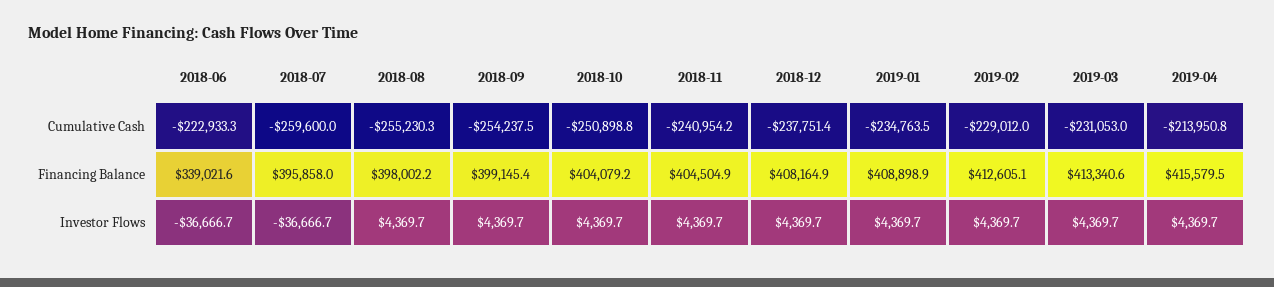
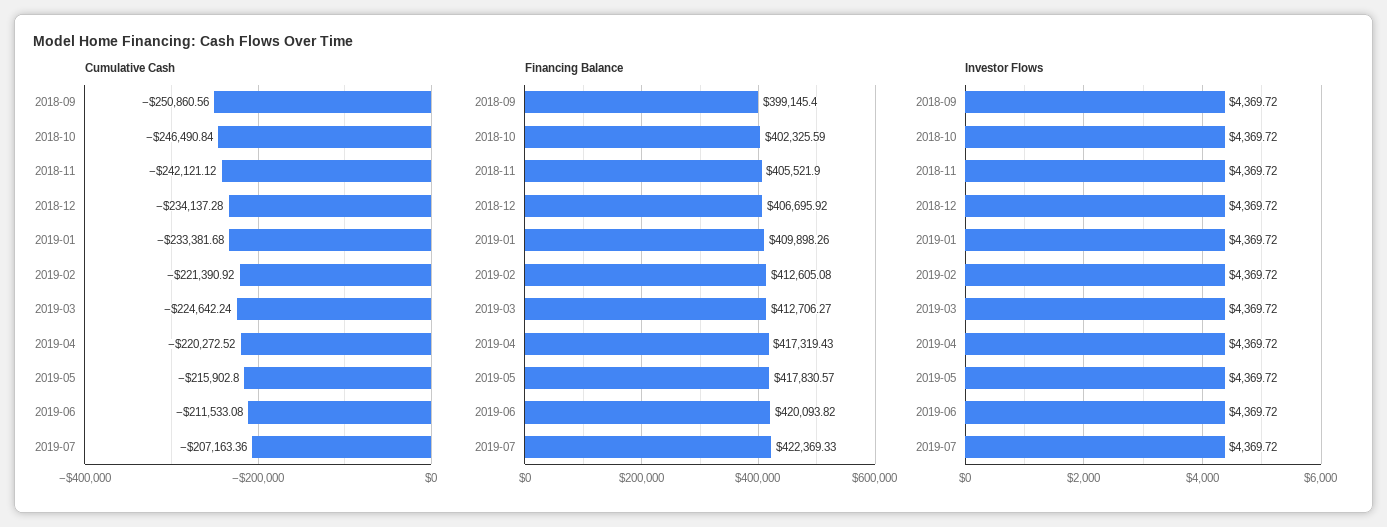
Cumulative Cash, 2018-06: -222933.3 -> none
Cumulative Cash, 2018-07: -259600 -> none
Cumulative Cash, 2018-08: -255230.3 -> none
Cumulative Cash, 2018-09: -254237.5 -> -250860.56
Cumulative Cash, 2018-10: -250898.8 -> -246490.84
Cumulative Cash, 2018-11: -240954.2 -> -242121.12
Cumulative Cash, 2018-12: -237751.4 -> -234137.28
Cumulative Cash, 2019-01: -234763.5 -> -233381.68
Cumulative Cash, 2019-02: -229012 -> -221390.92
Cumulative Cash, 2019-03: -231053 -> -224642.24
Cumulative Cash, 2019-04: -213950.8 -> -220272.52
Financing Balance, 2018-06: 339021.6 -> none
Financing Balance, 2018-07: 395858 -> none
Financing Balance, 2018-08: 398002.2 -> none
Financing Balance, 2018-10: 404079.2 -> 402325.59
Financing Balance, 2018-11: 404504.9 -> 405521.9
Financing Balance, 2018-12: 408164.9 -> 406695.92
Financing Balance, 2019-01: 408898.9 -> 409898.26
Financing Balance, 2019-03: 413340.6 -> 412706.27
Financing Balance, 2019-04: 415579.5 -> 417319.43
Investor Flows, 2018-06: -36666.7 -> none
Investor Flows, 2018-07: -36666.7 -> none
Investor Flows, 2018-08: 4369.7 -> none
Cumulative Cash, 2019-05: none -> -215902.8
Cumulative Cash, 2019-06: none -> -211533.08
Cumulative Cash, 2019-07: none -> -207163.36
Financing Balance, 2019-05: none -> 417830.57
Financing Balance, 2019-06: none -> 420093.82
Financing Balance, 2019-07: none -> 422369.33
Investor Flows, 2019-05: none -> 4369.72
Investor Flows, 2019-06: none -> 4369.72
Investor Flows, 2019-07: none -> 4369.72

